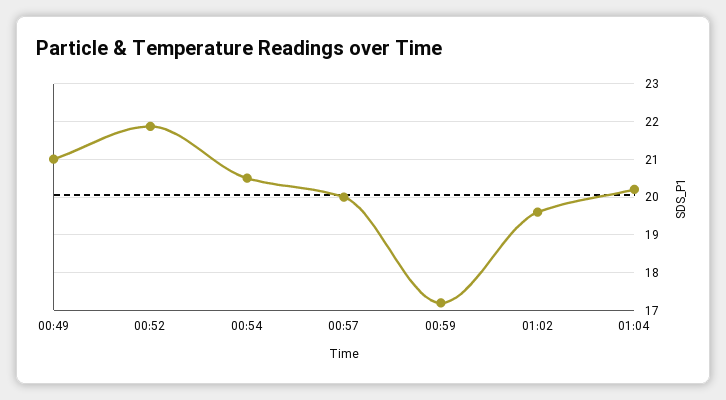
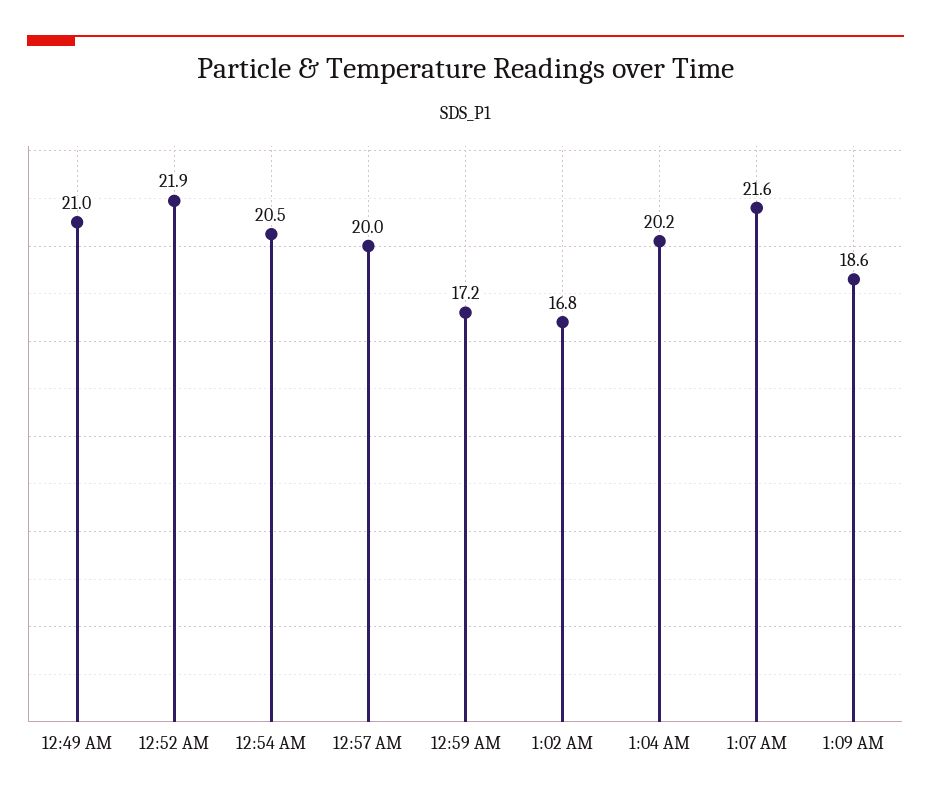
01:02: 19.6 -> 16.8
1:07 AM: none -> 21.6
1:09 AM: none -> 18.6

